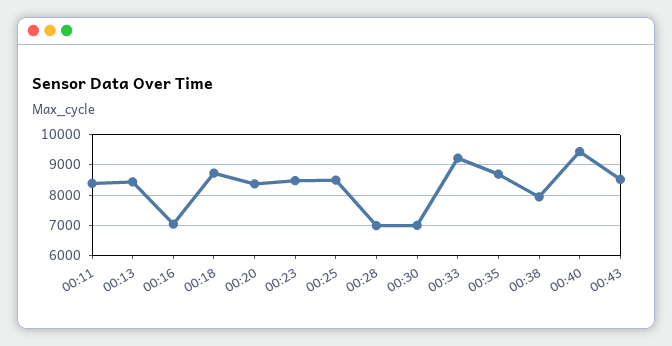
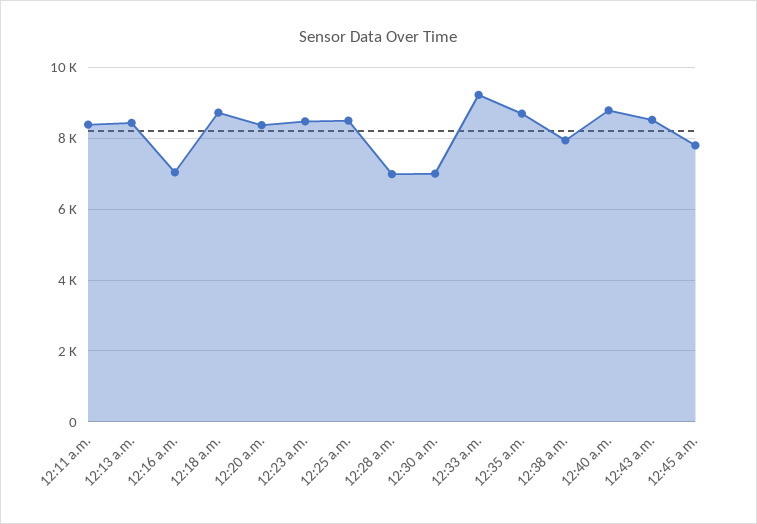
00:40: 9400 -> 8800
12:45 a.m.: none -> 7800

